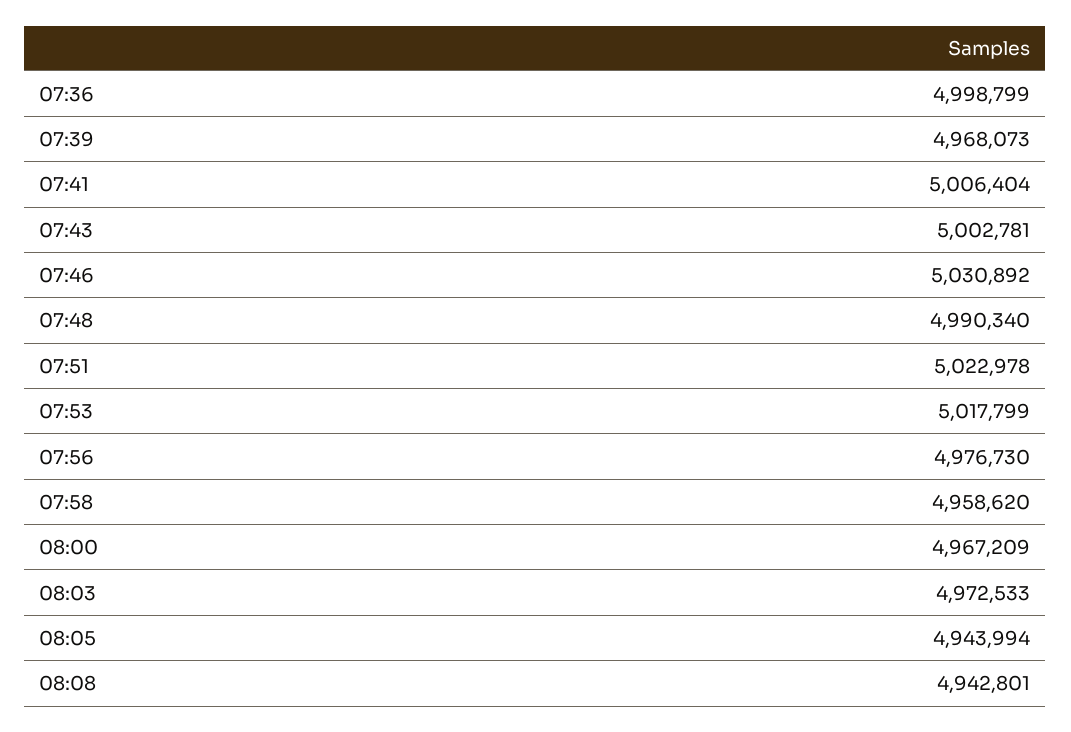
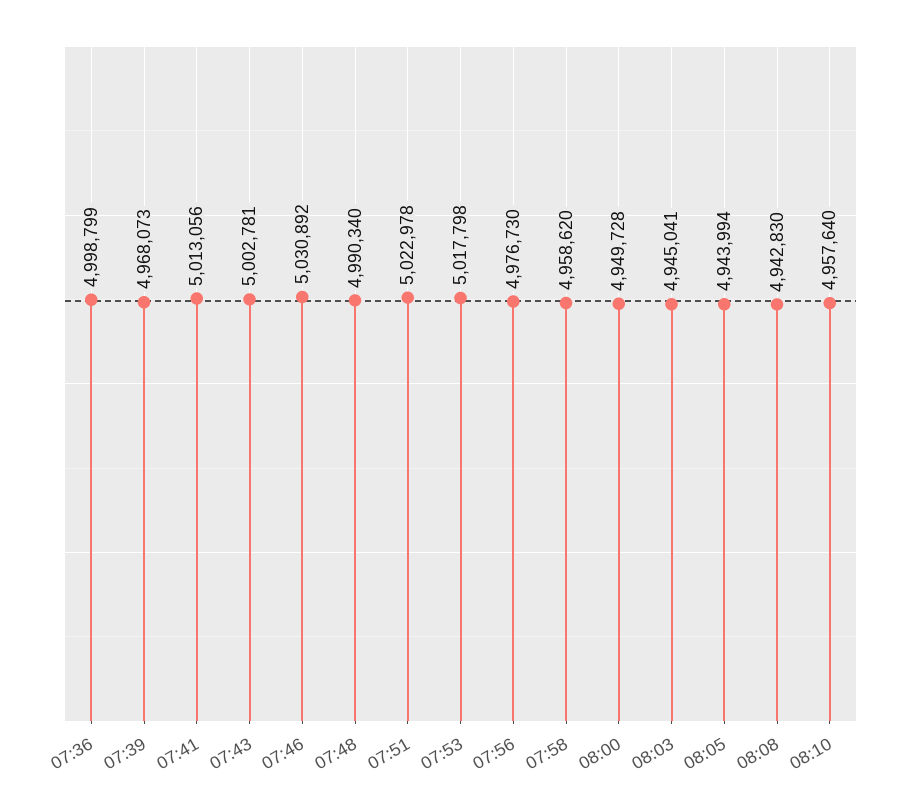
07:41: 5006404 -> 5013056
07:53: 5017799 -> 5017798
08:00: 4967209 -> 4949728
08:03: 4972533 -> 4945041
08:08: 4942801 -> 4942830
08:10: none -> 4957640

